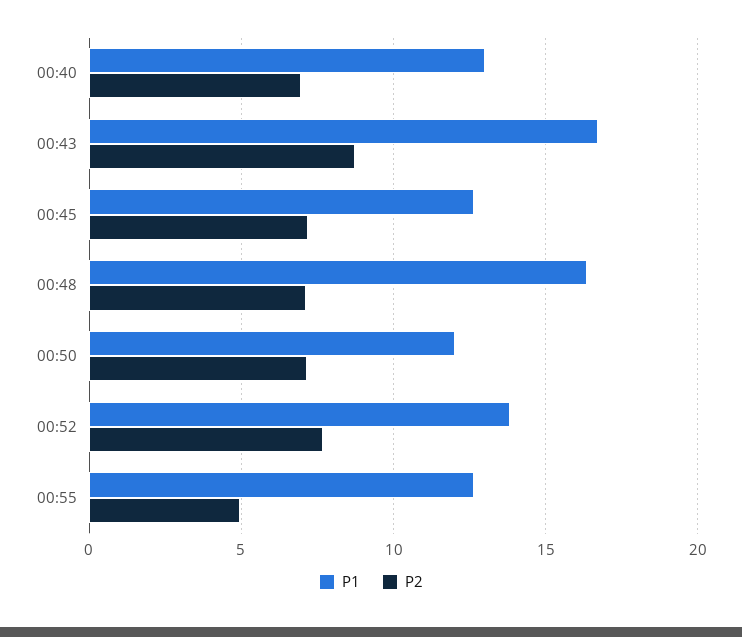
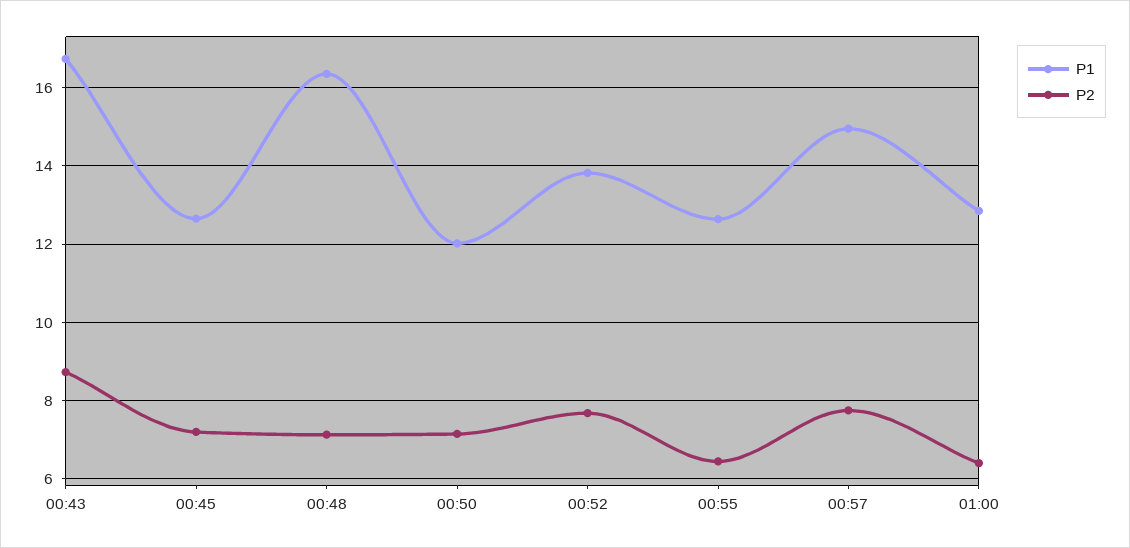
P1, 00:40: 13 -> none
P2, 00:40: 7 -> none
P2, 00:55: 5 -> 6.4
P1, 00:57: none -> 15
P2, 00:57: none -> 7.8
P1, 01:00: none -> 12.8
P2, 01:00: none -> 6.4

